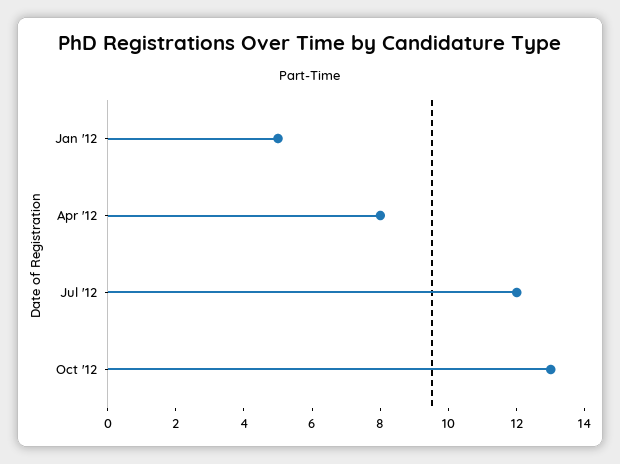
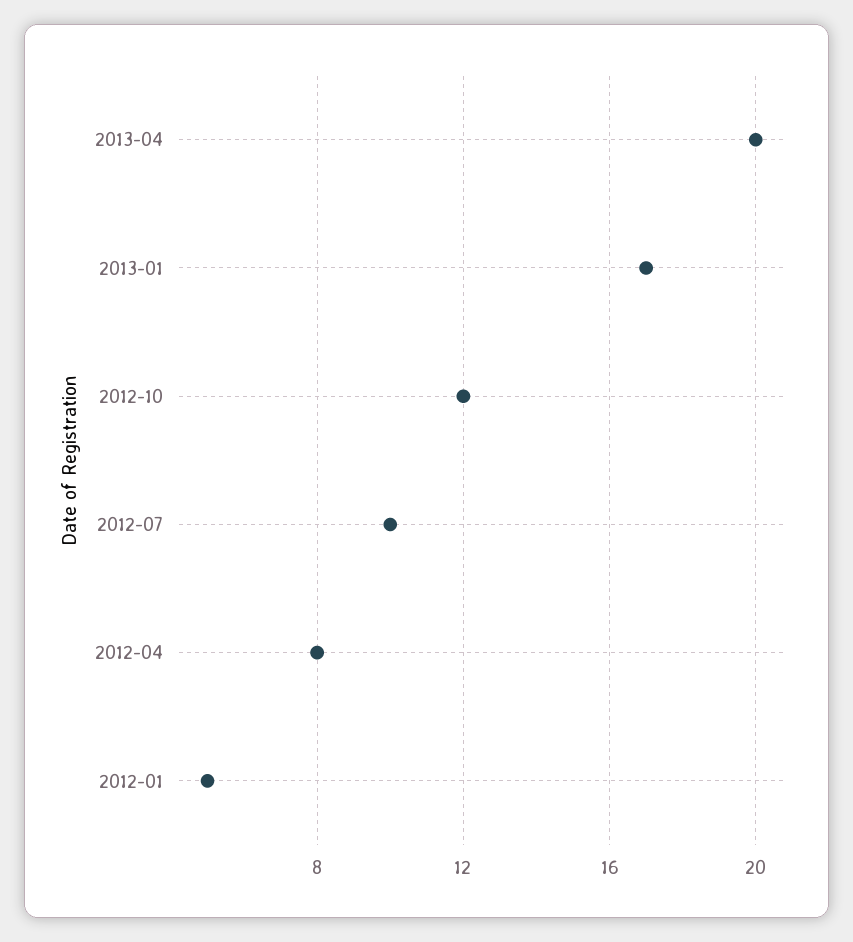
Jul '12: 12 -> 10
Oct '12: 13 -> 12
2013-04: none -> 20
2013-01: none -> 17

